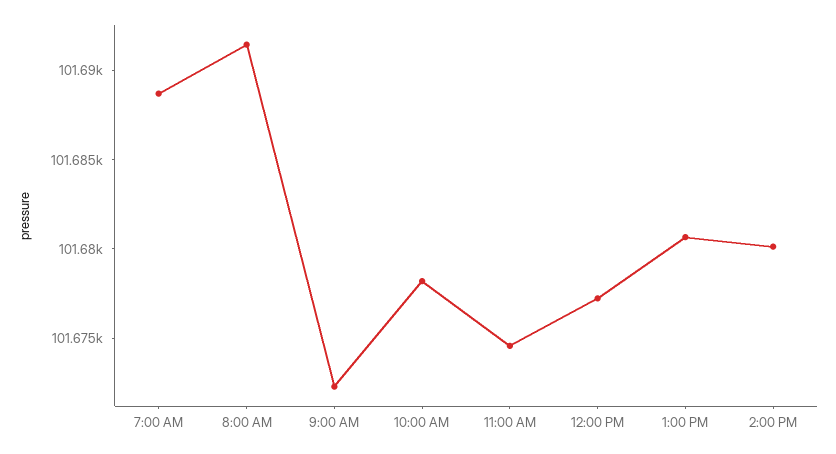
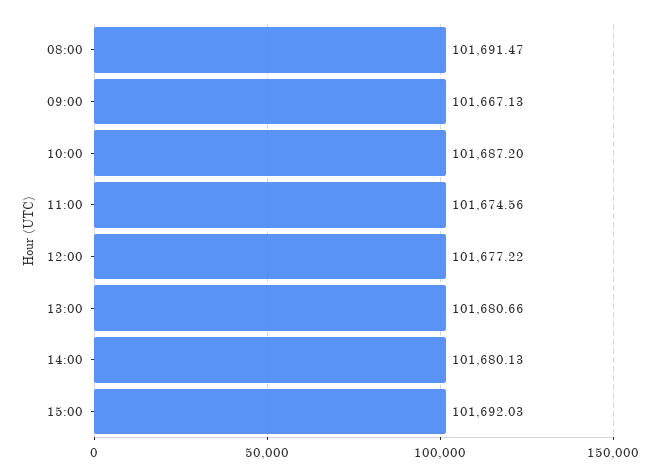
7:00 AM: 101689 -> none
9:00 AM: 101672 -> 101667.13
10:00 AM: 101678 -> 101687.2
15:00: none -> 101692.03

